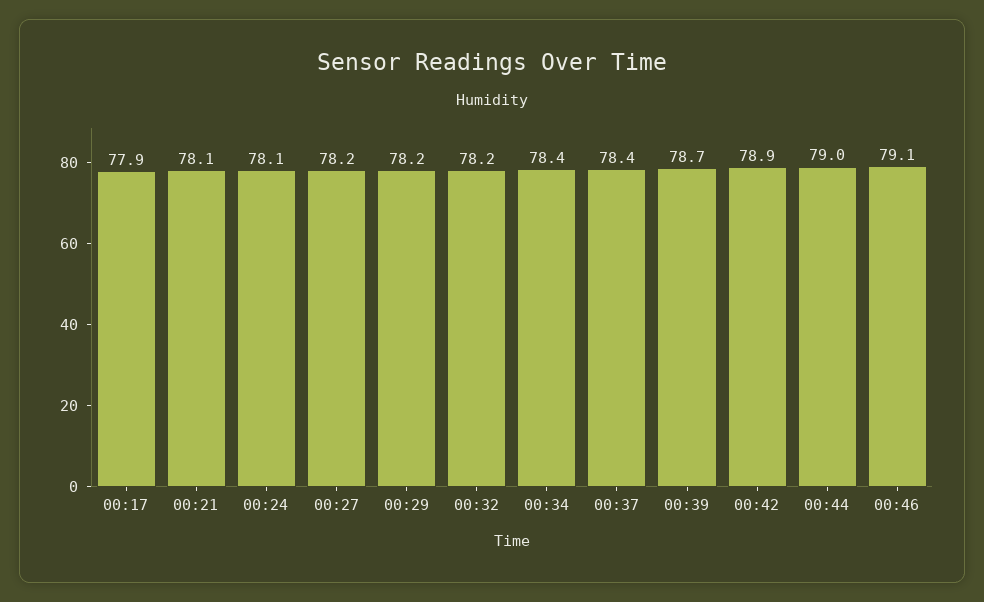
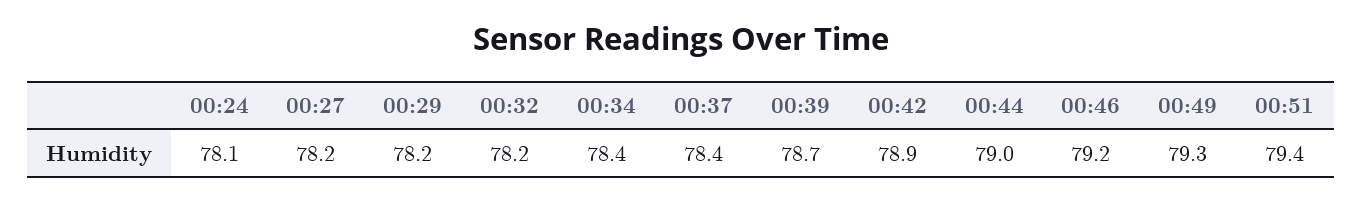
00:17: 77.9 -> none
00:21: 78.1 -> none
00:46: 79.1 -> 79.2
00:49: none -> 79.3
00:51: none -> 79.4

